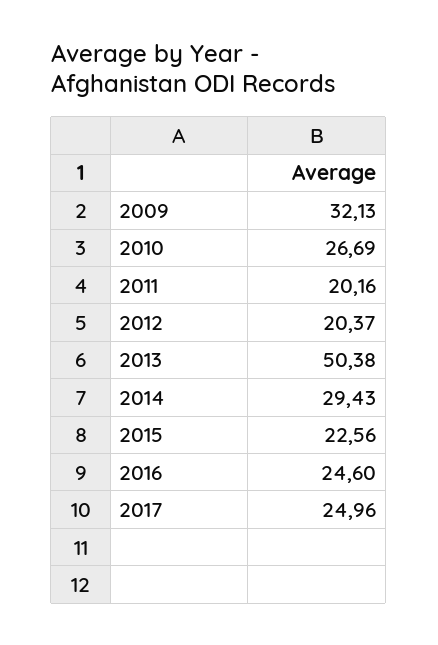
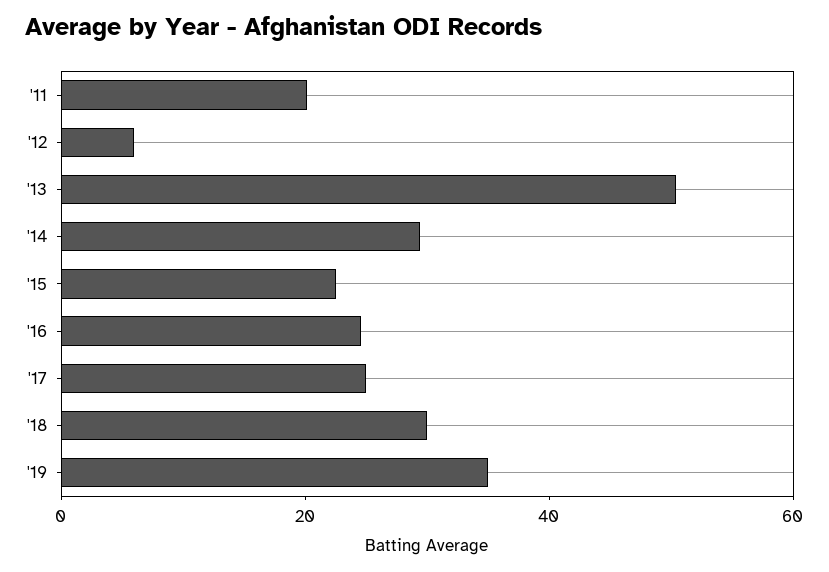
2009: 32.13 -> none
2010: 26.69 -> none
2012: 20.37 -> 5
'18: none -> 30
'19: none -> 35

